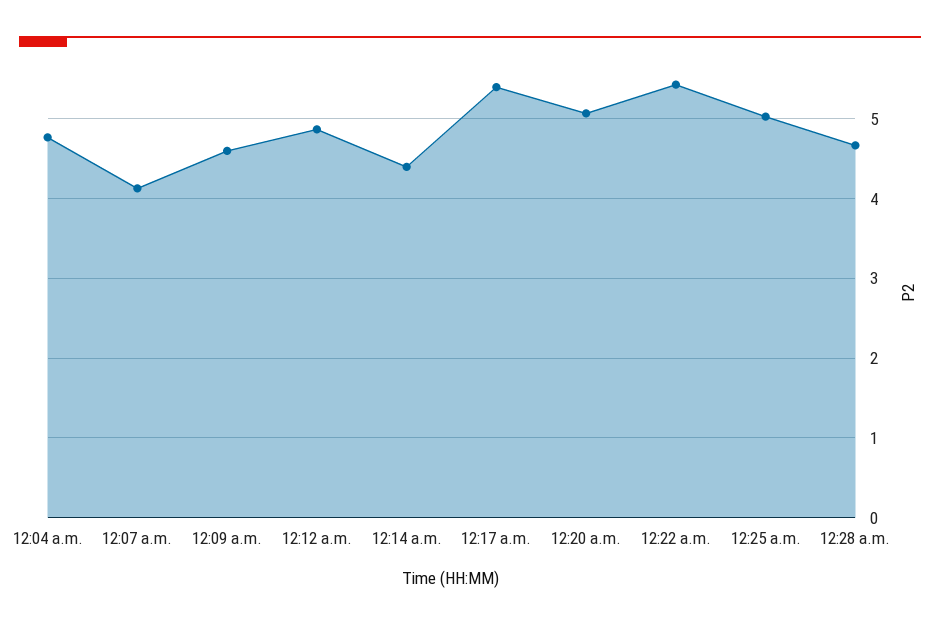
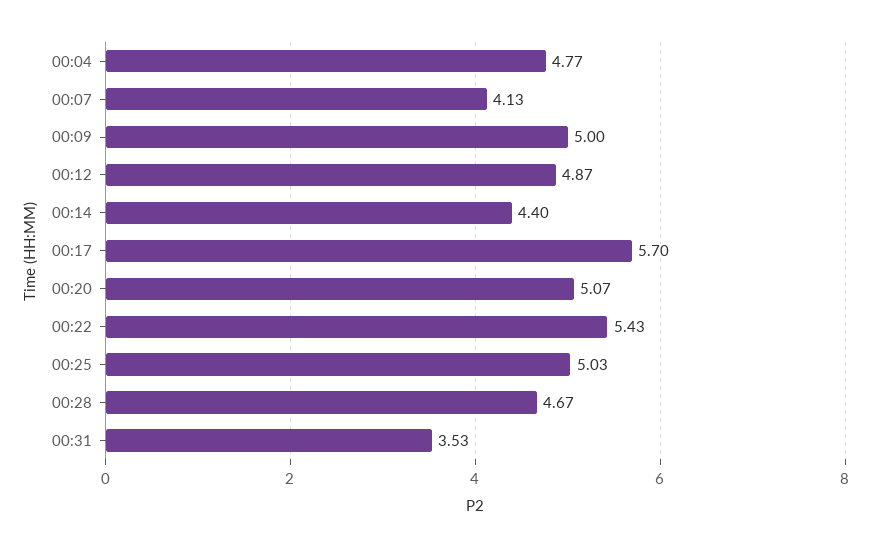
12:09 a.m.: 4.6 -> 5
12:17 a.m.: 5.4 -> 5.7
00:31: none -> 3.53

